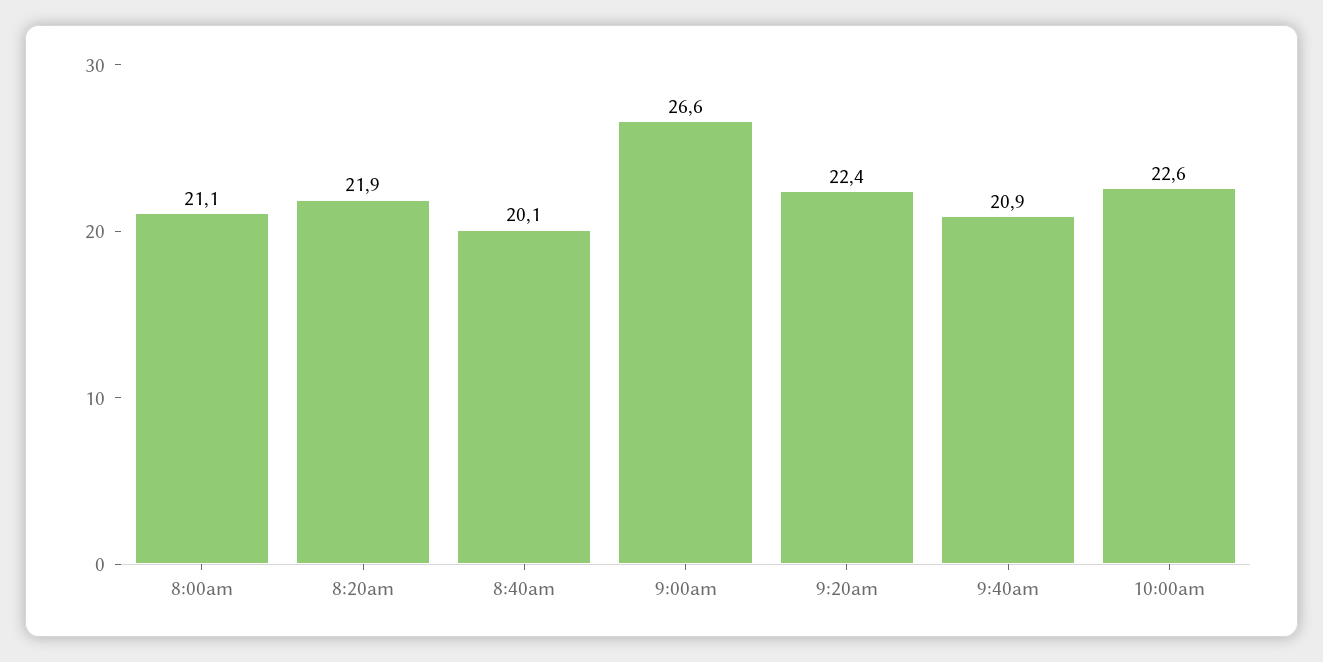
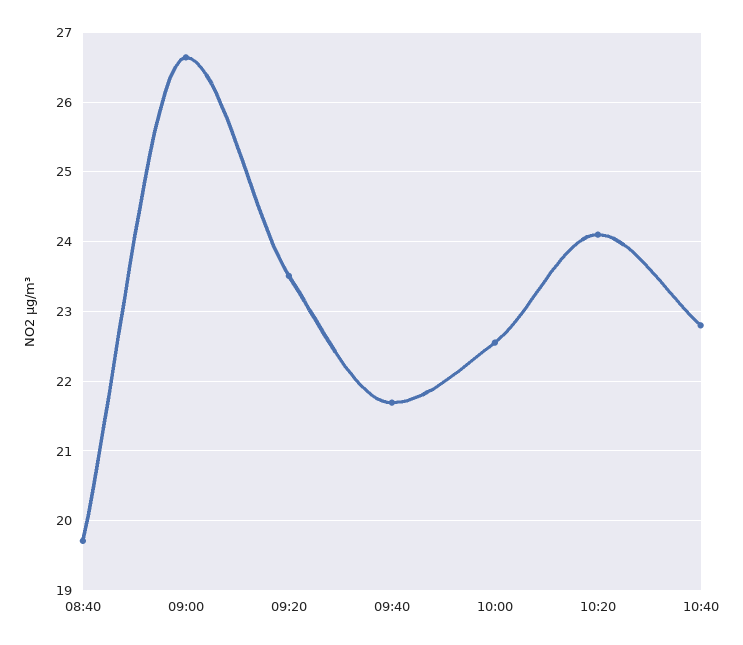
8:00am: 21.1 -> none
8:20am: 21.9 -> none
8:40am: 20.1 -> 19.7
9:20am: 22.4 -> 23.5
9:40am: 20.9 -> 21.7
10:20: none -> 24.1
10:40: none -> 22.8

